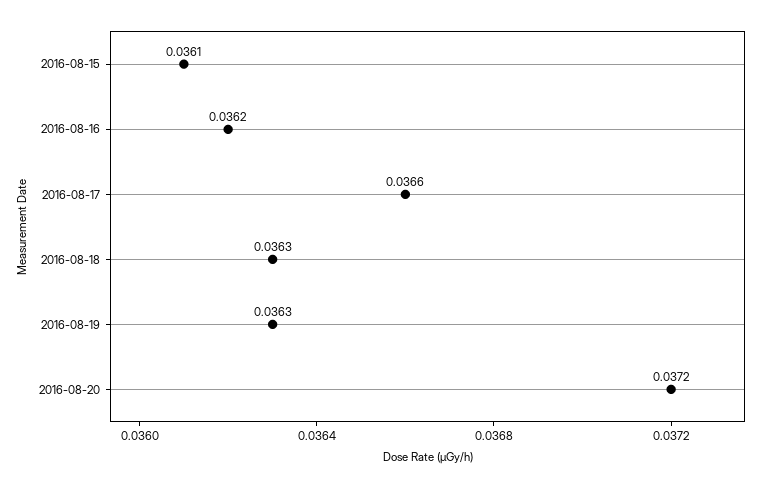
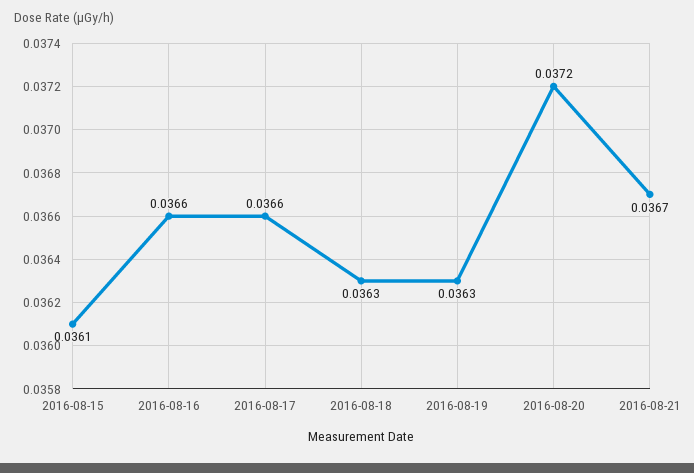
2016-08-16: 0.0362 -> 0.0366
2016-08-21: none -> 0.0367

